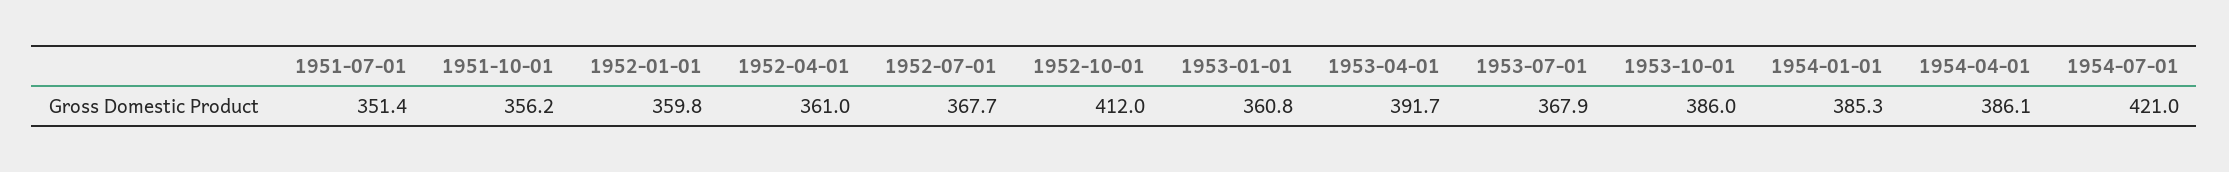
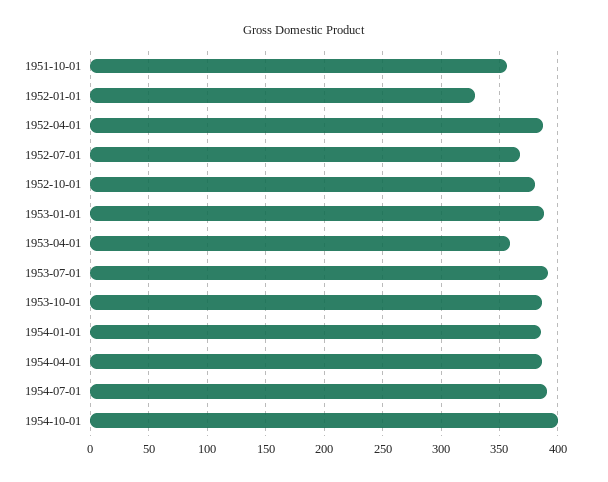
1951-07-01: 351.4 -> none
1952-01-01: 359.8 -> 330
1952-04-01: 361 -> 390
1952-10-01: 412 -> 380
1953-01-01: 360.8 -> 390
1953-04-01: 391.7 -> 360
1953-07-01: 367.9 -> 390
1954-07-01: 421 -> 390
1954-10-01: none -> 400

